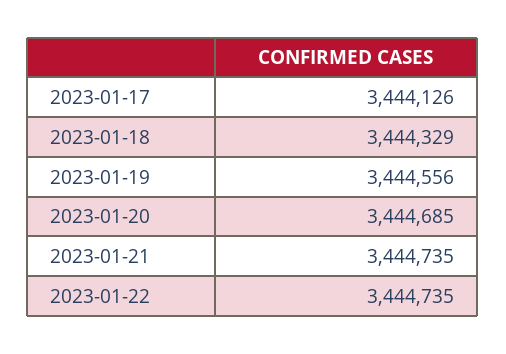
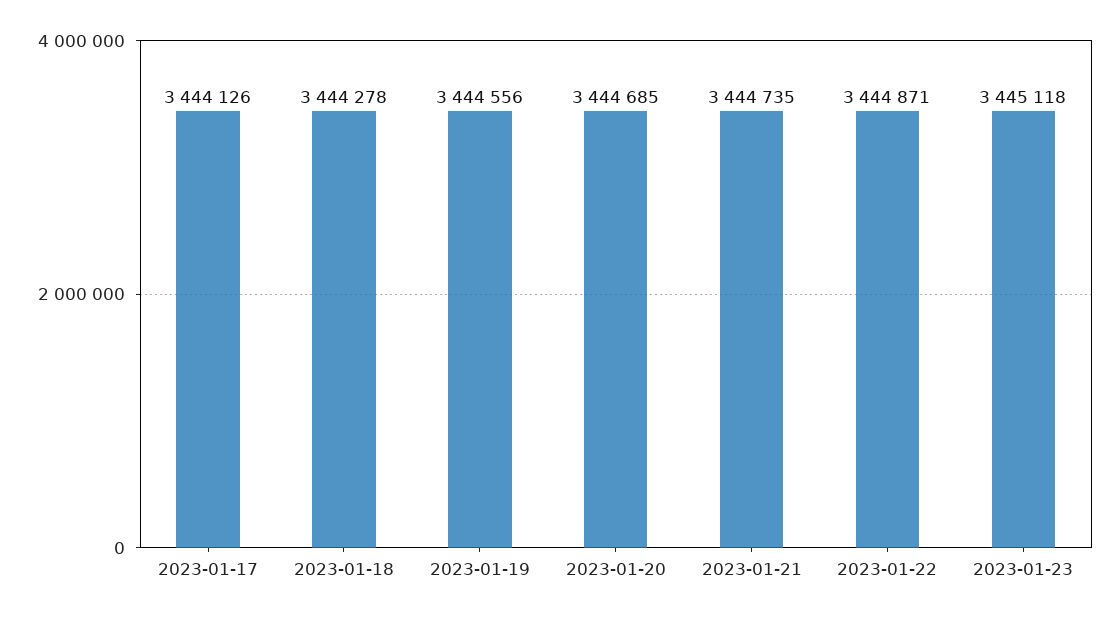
2023-01-18: 3444329 -> 3444278
2023-01-22: 3444735 -> 3444871
2023-01-23: none -> 3445118

